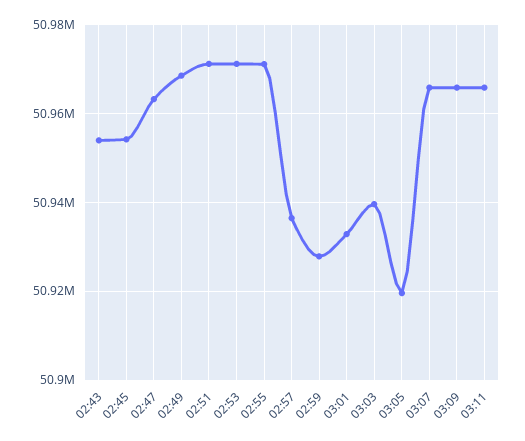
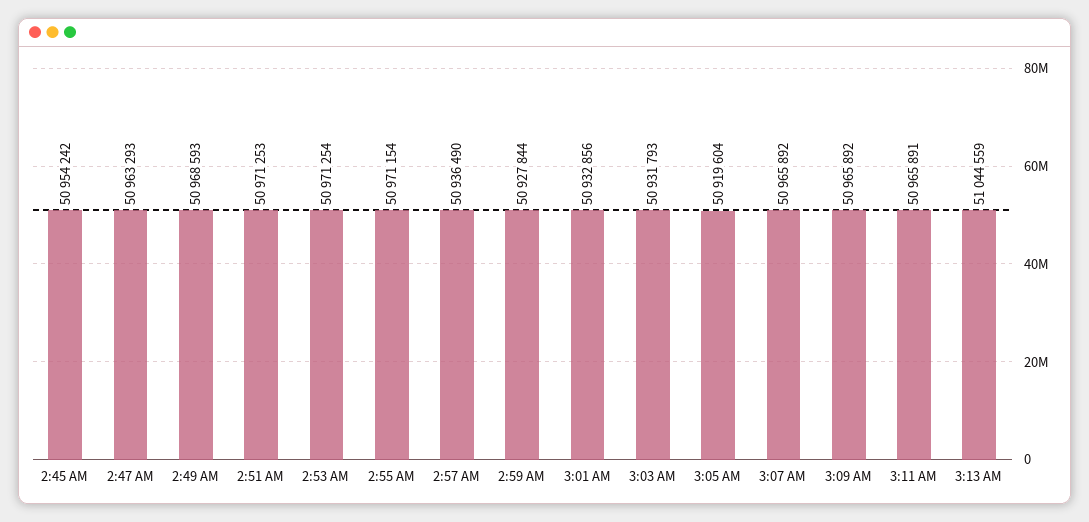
02:43: 50954000 -> none
03:03: 50940000 -> 50931793
3:13 AM: none -> 51044559

